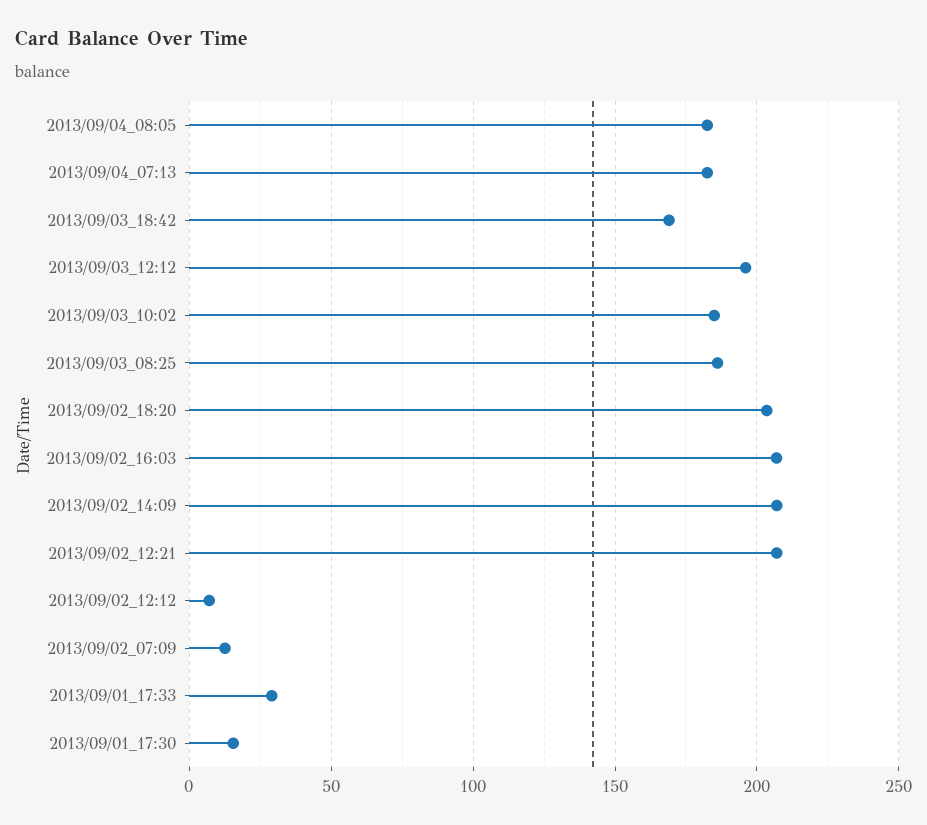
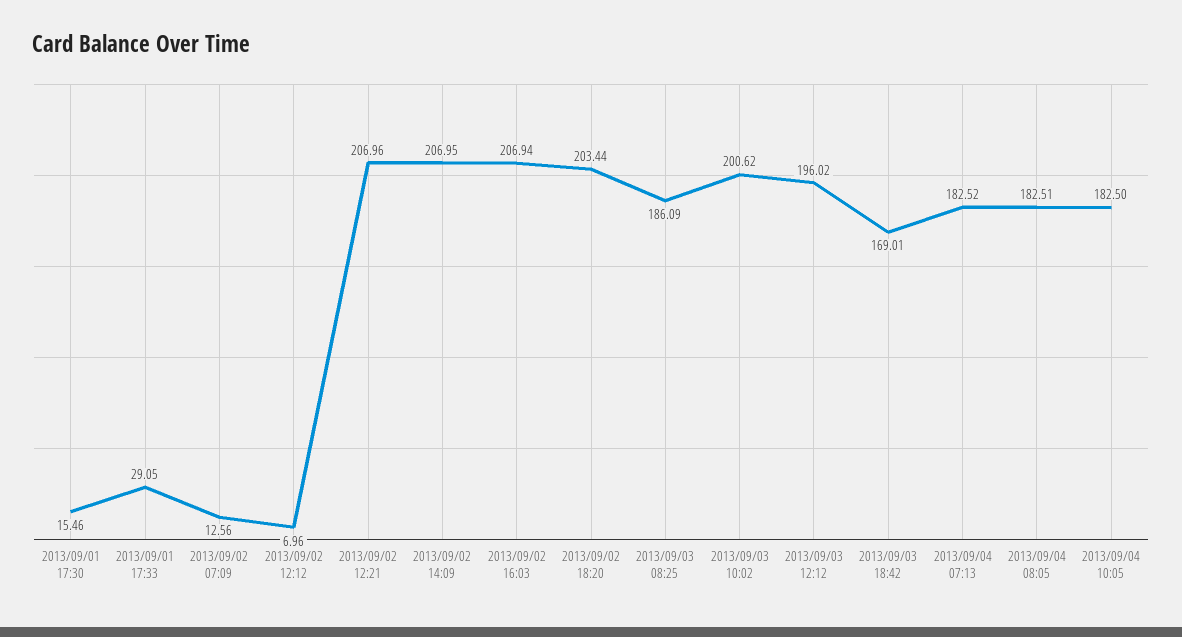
2013/09/03_10:02: 185 -> 200.62
2013/09/04 10:05: none -> 182.5

